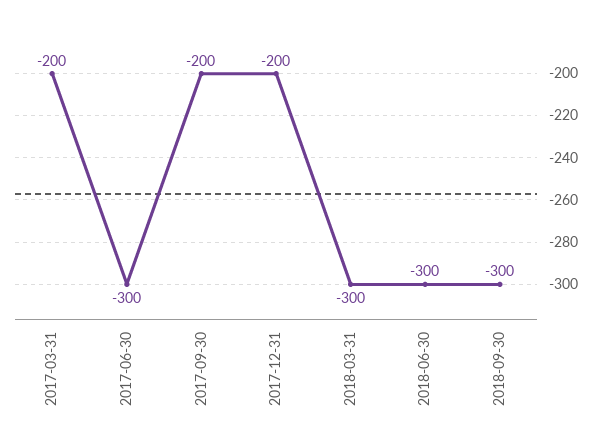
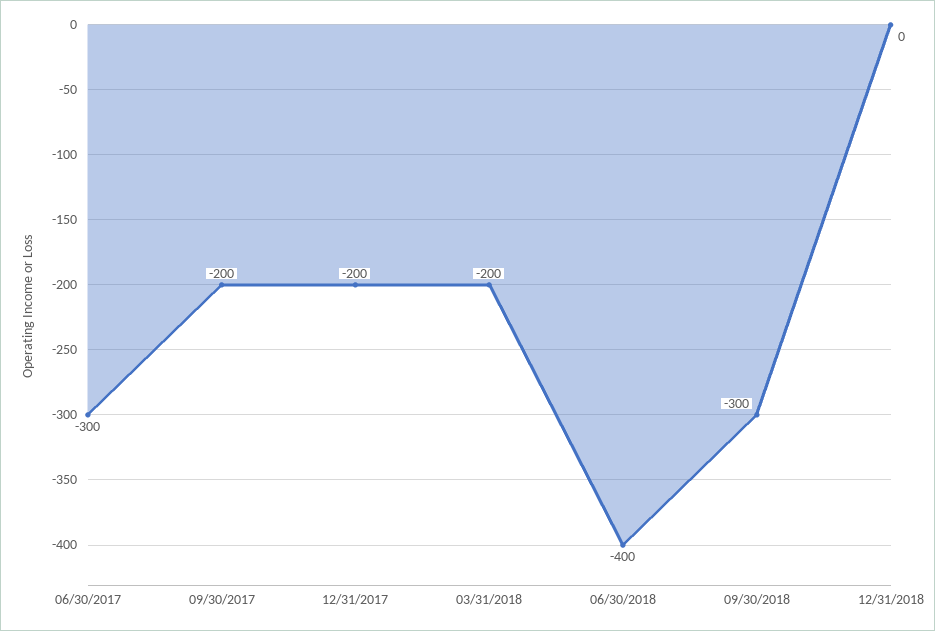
2017-03-31: -200 -> none
2018-03-31: -300 -> -200
2018-06-30: -300 -> -400
12/31/2018: none -> 0

